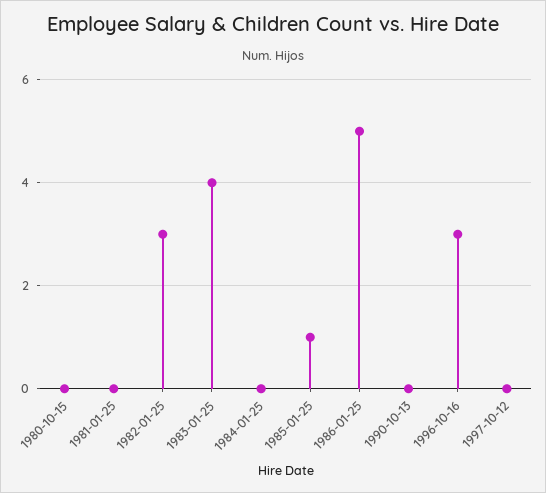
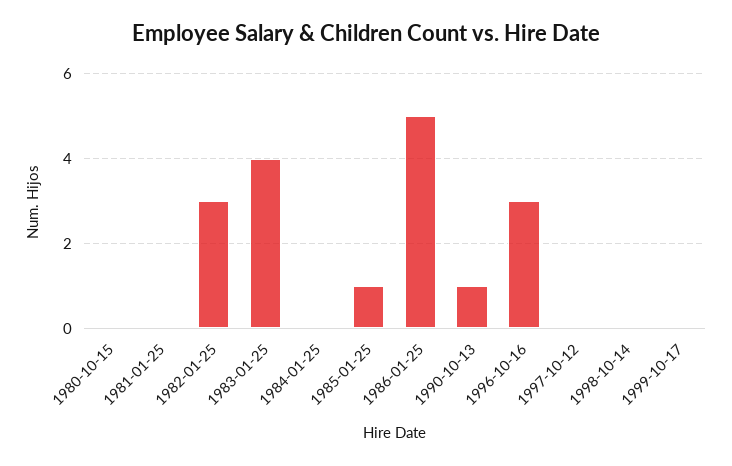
1990-10-13: 0 -> 1
1998-10-14: none -> 0
1999-10-17: none -> 0

